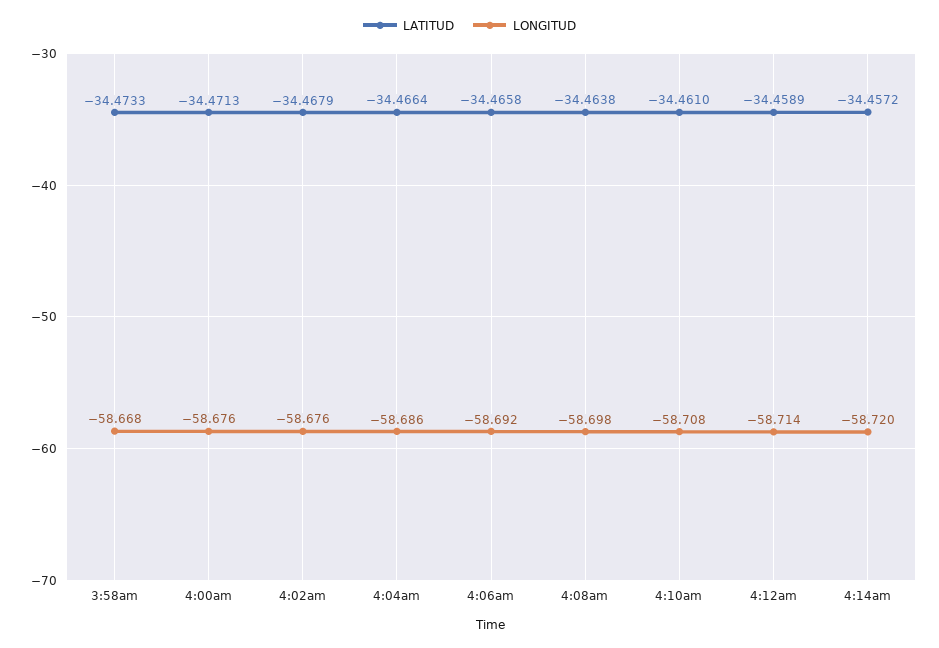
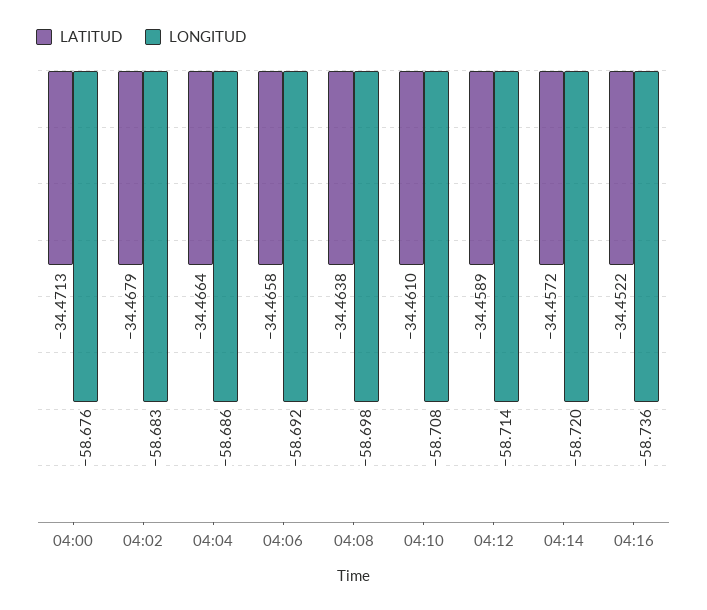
LATITUD, 3:58am: -34.4733 -> none
LONGITUD, 3:58am: -58.668 -> none
LONGITUD, 4:02am: -58.676 -> -58.683
LATITUD, 04:16: none -> -34.4522
LONGITUD, 04:16: none -> -58.736

